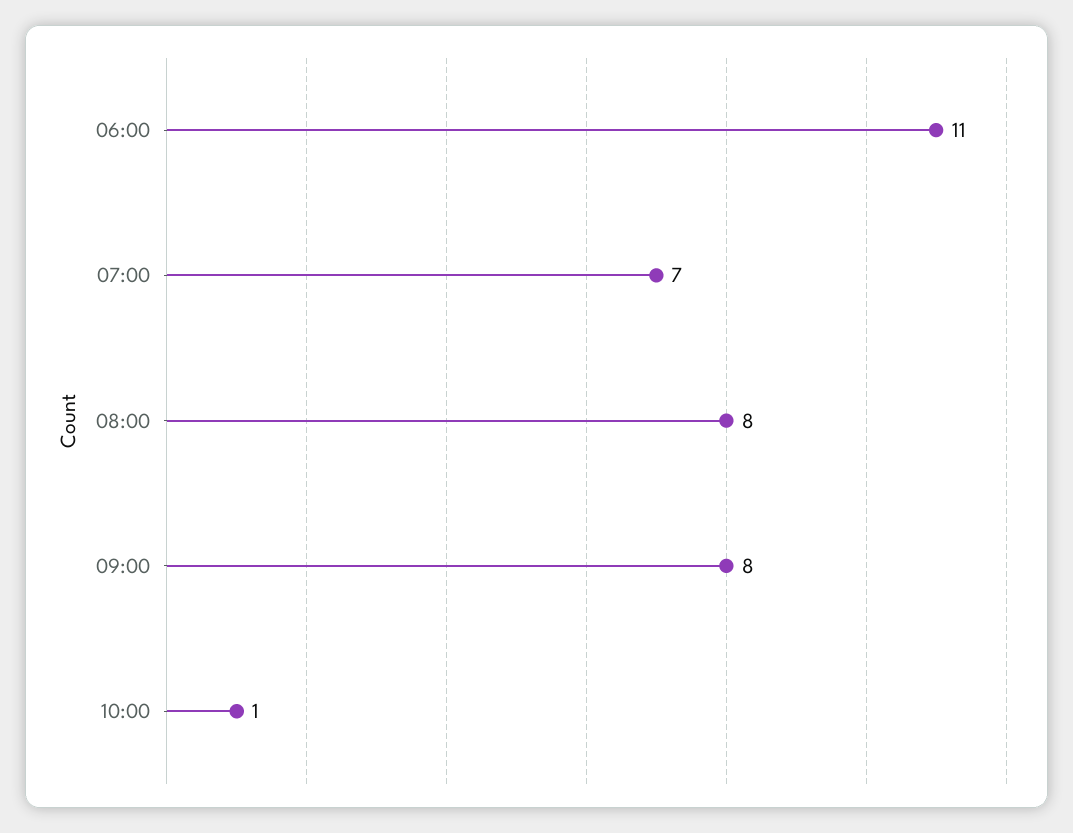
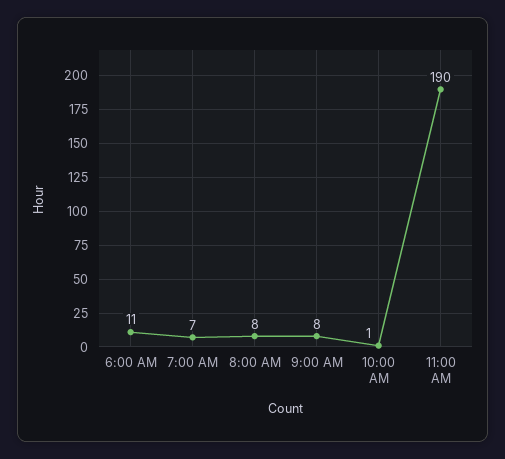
11:00 AM: none -> 190

